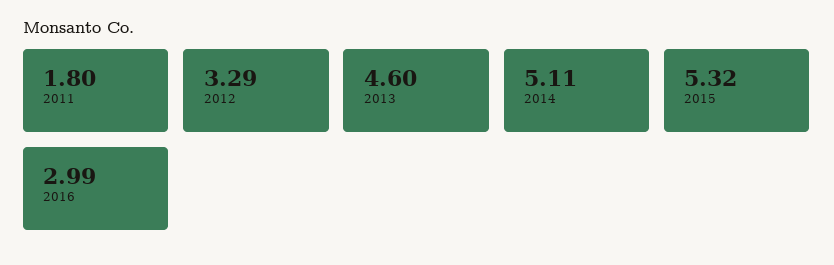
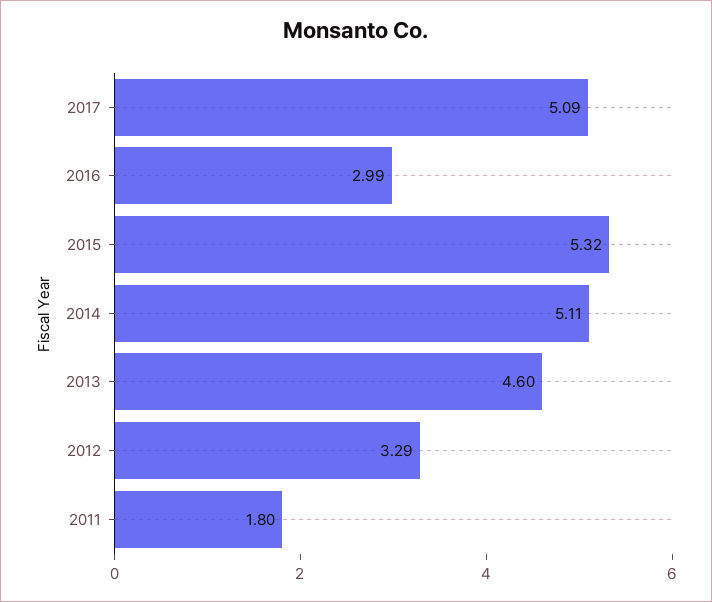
2017: none -> 5.09

